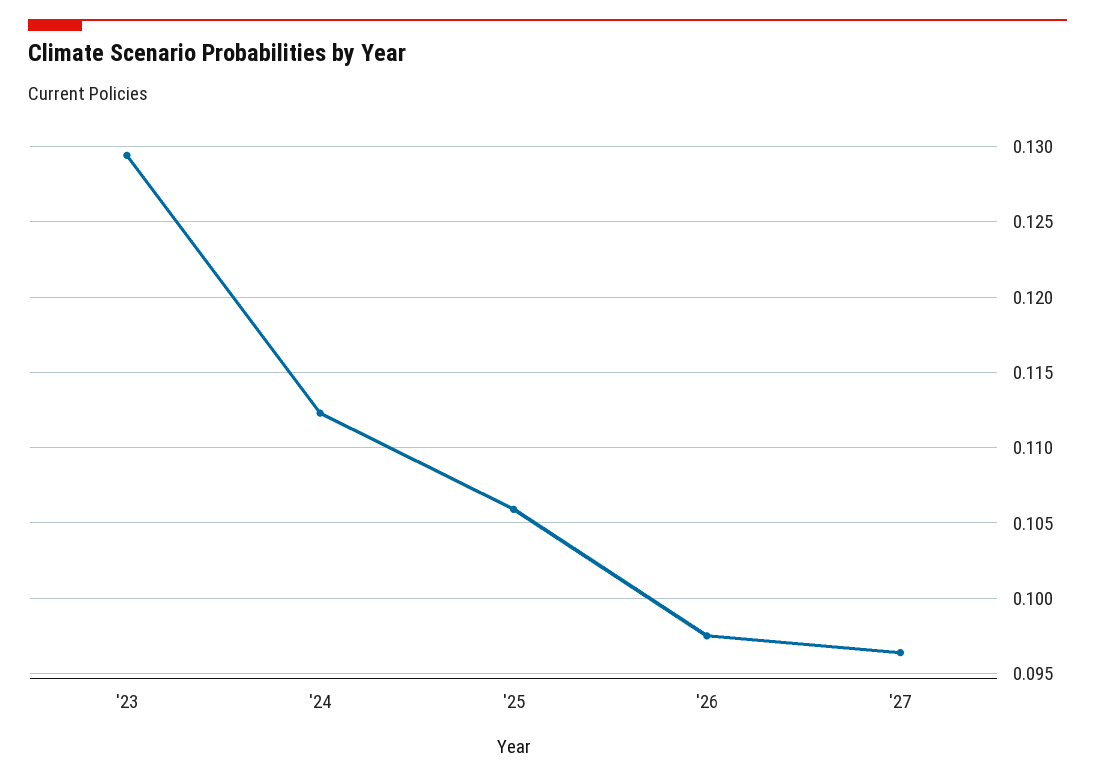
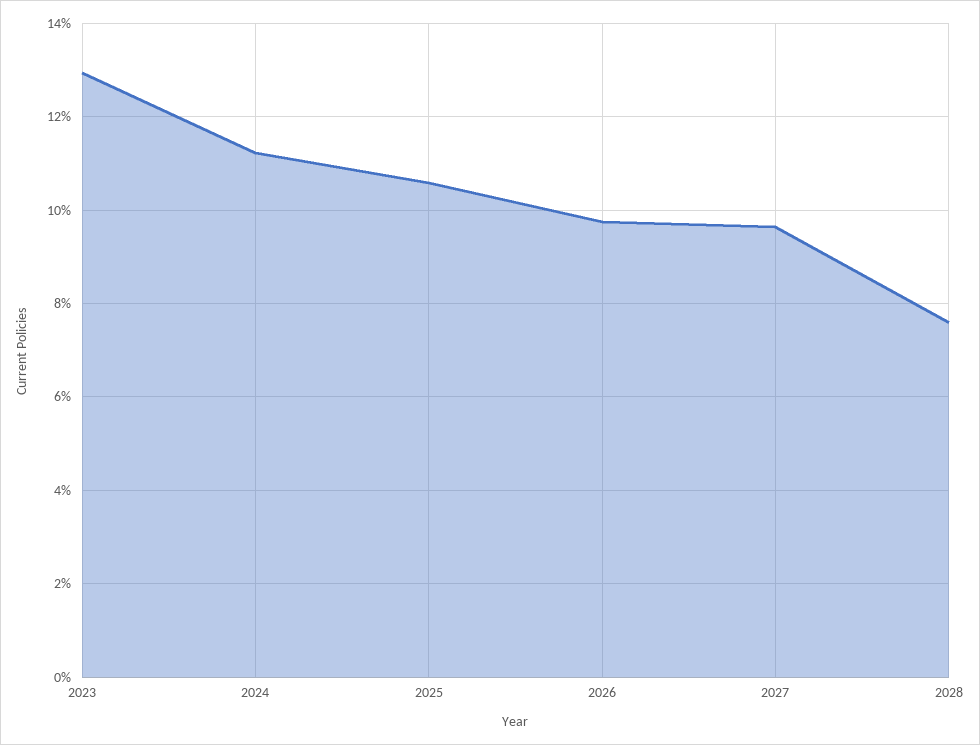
2028: none -> 0.076

